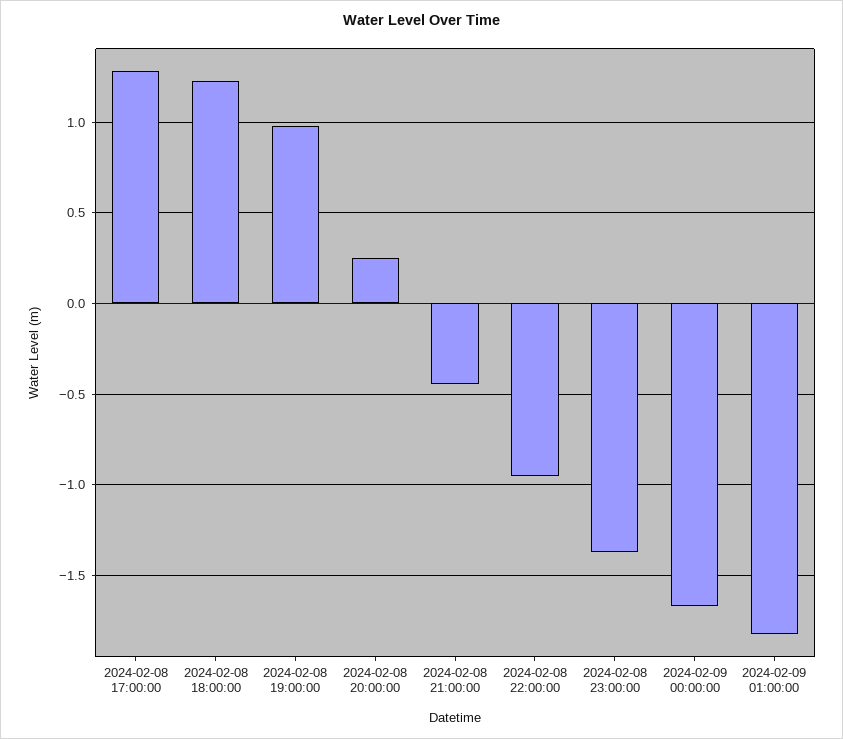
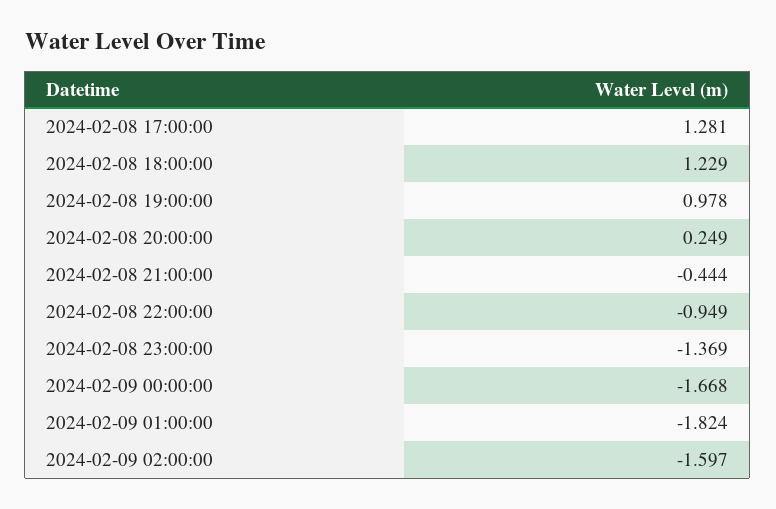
2024-02-09 02:00:00: none -> -1.597

